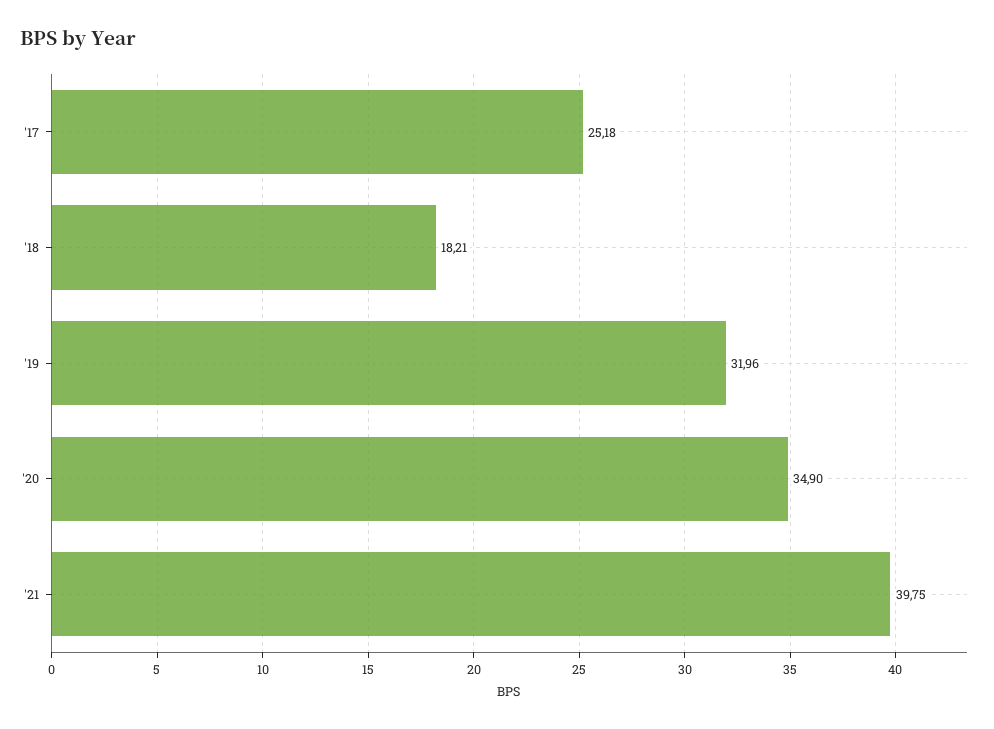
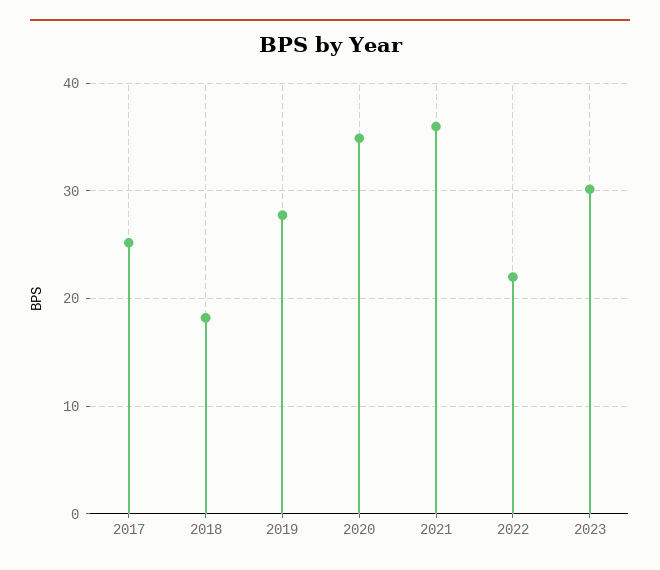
'19: 31.96 -> 28
'21: 39.75 -> 36
2022: none -> 22
2023: none -> 30

